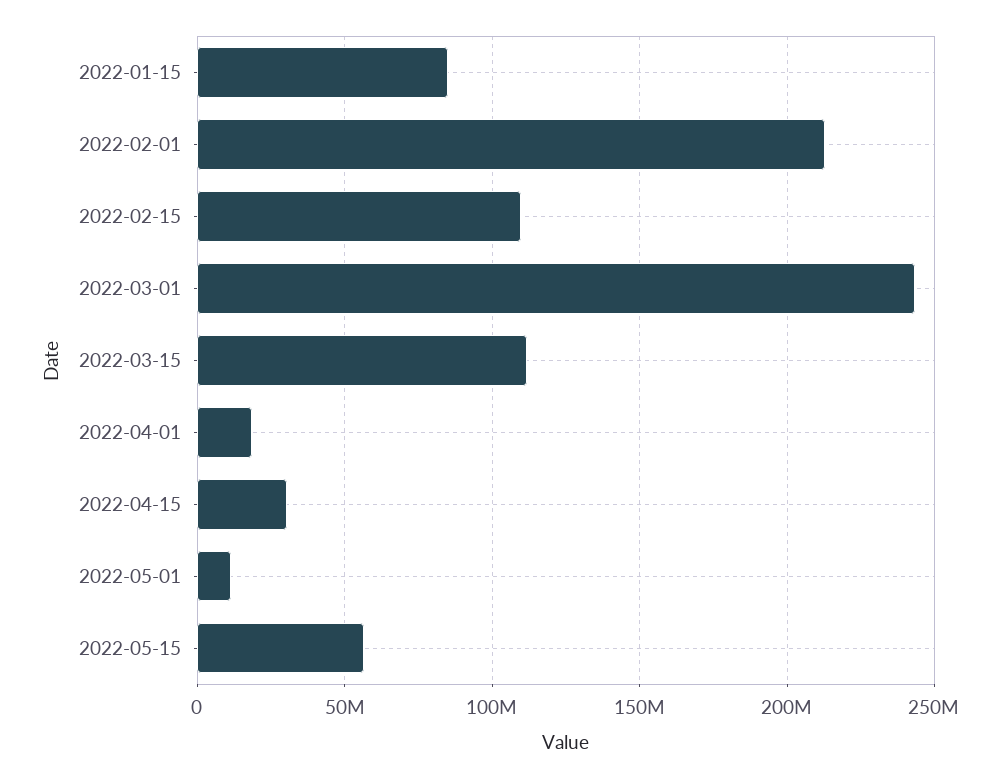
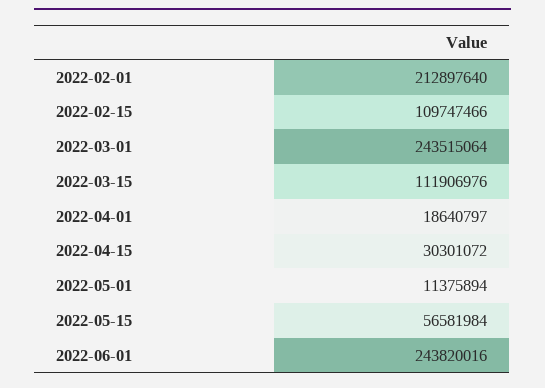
2022-01-15: 85000000 -> none
2022-06-01: none -> 243820016

